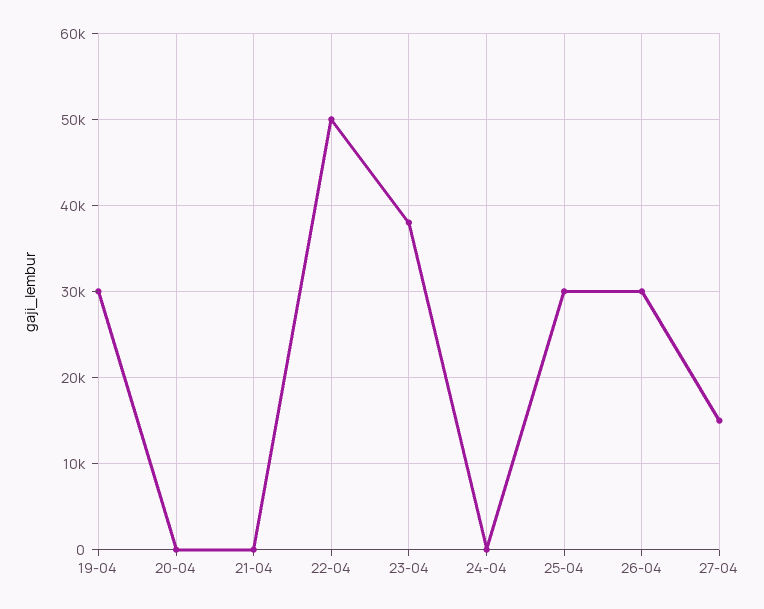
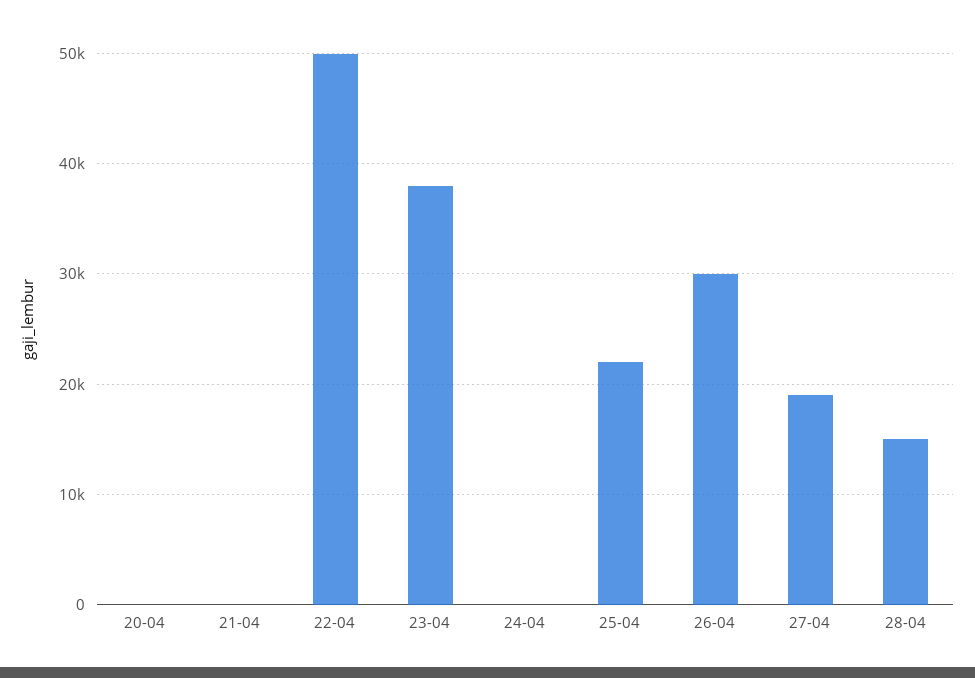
19-04: 30000 -> none
25-04: 30000 -> 22000
27-04: 15000 -> 19000
28-04: none -> 15000

